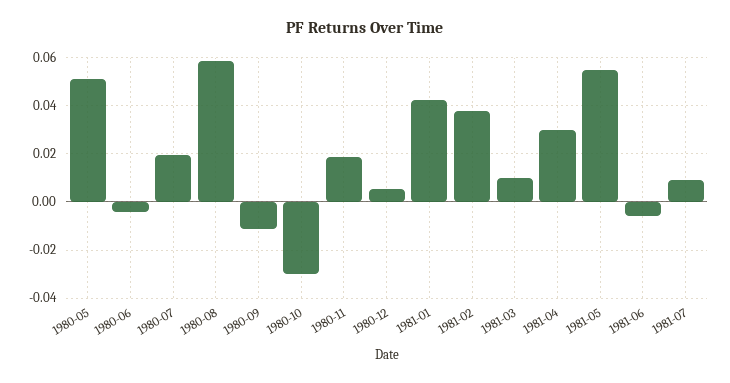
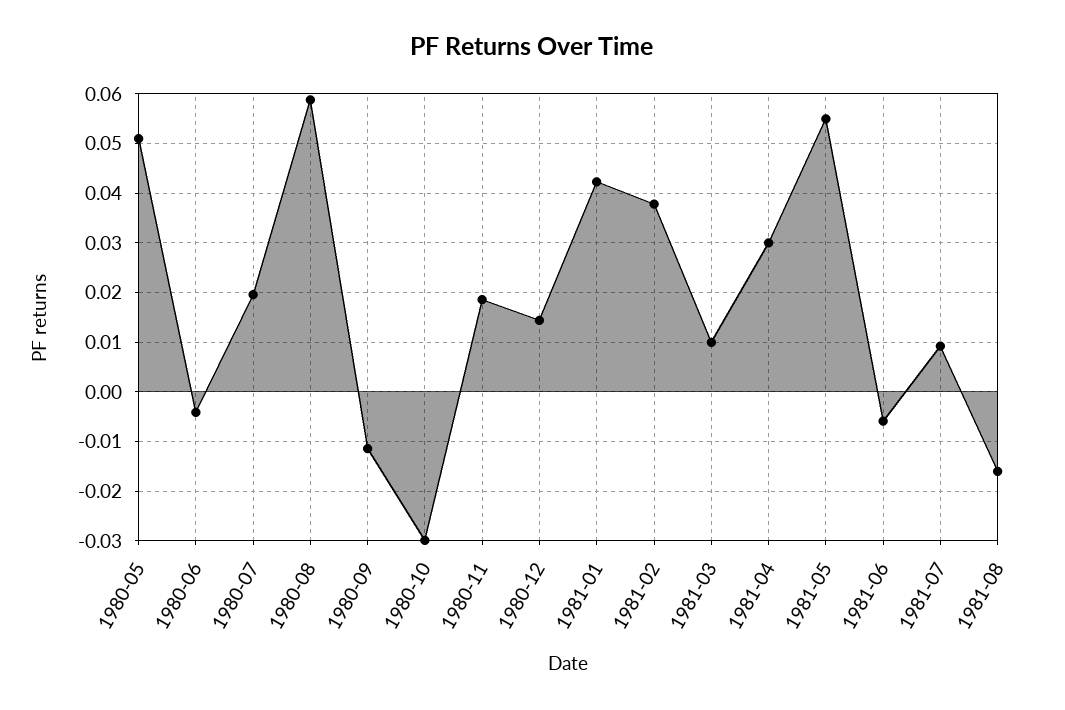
1980-12: 0.005 -> 0.014
1981-08: none -> -0.016

